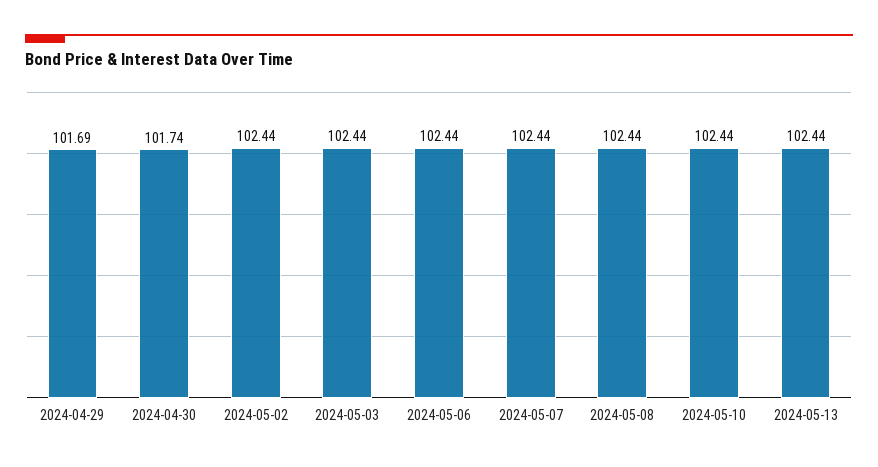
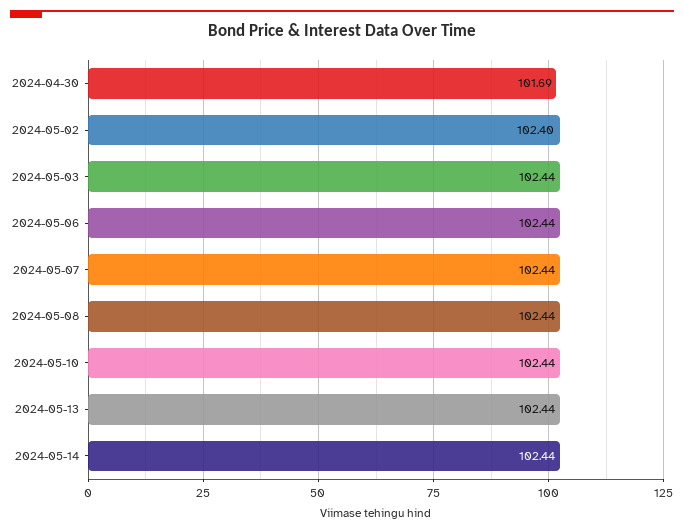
2024-04-29: 101.69 -> none
2024-04-30: 101.74 -> 101.69
2024-05-02: 102.44 -> 102.4
2024-05-14: none -> 102.44

